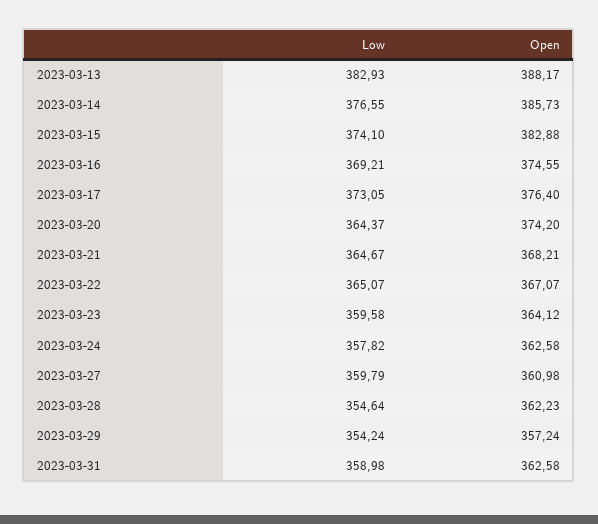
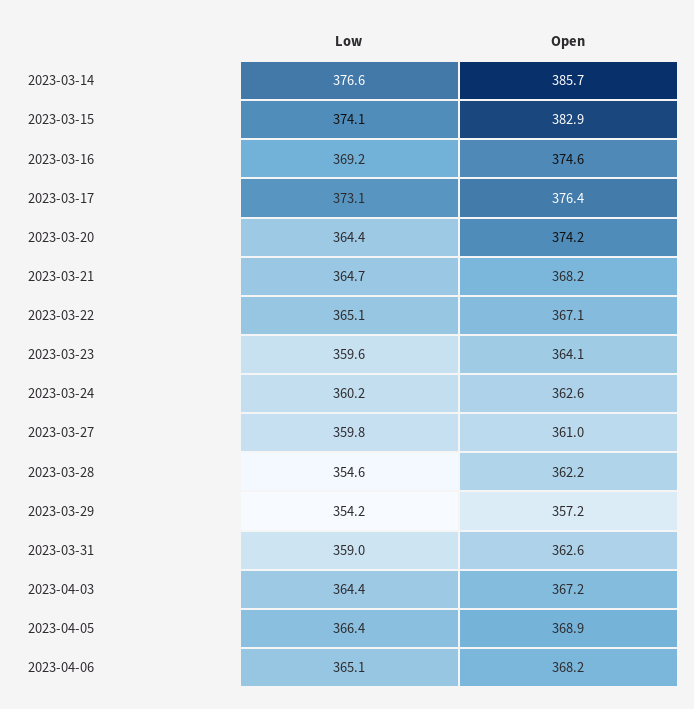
Low, 2023-03-13: 382.93 -> none
Open, 2023-03-13: 388.17 -> none
Low, 2023-03-24: 357.82 -> 360.2
Low, 2023-04-03: none -> 364.4
Open, 2023-04-03: none -> 367.2
Low, 2023-04-05: none -> 366.4
Open, 2023-04-05: none -> 368.9
Low, 2023-04-06: none -> 365.1
Open, 2023-04-06: none -> 368.2

